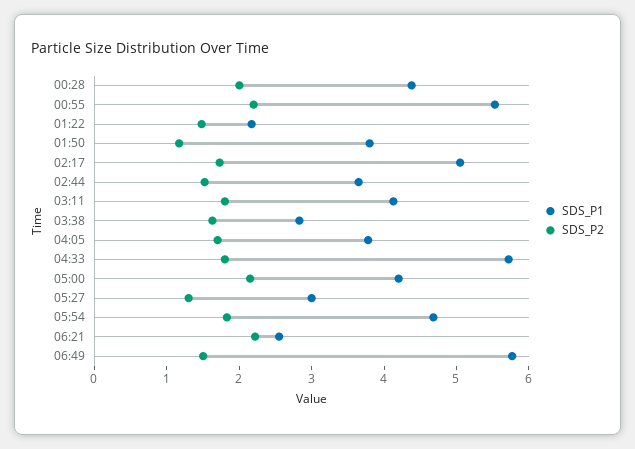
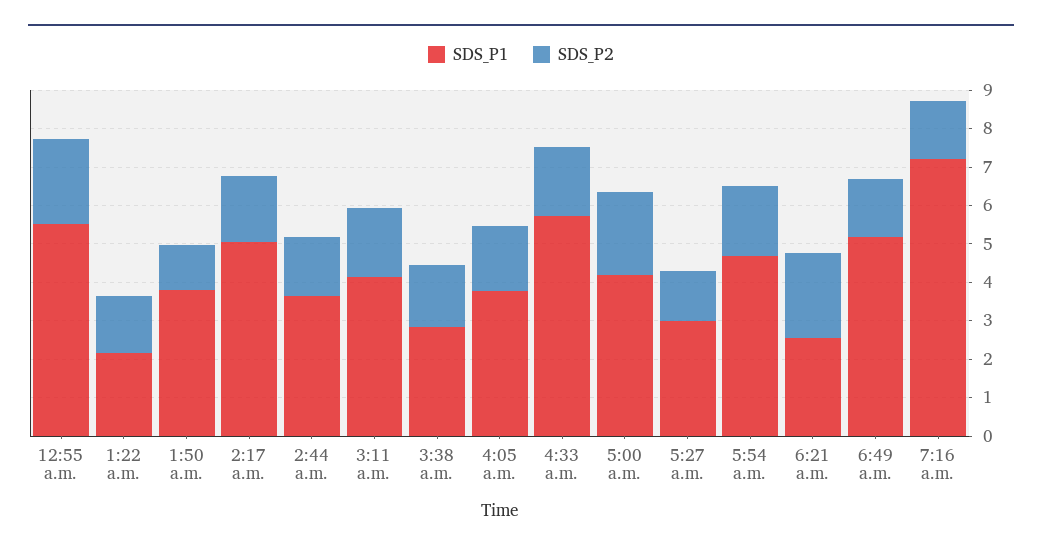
SDS_P1, 00:28: 4.4 -> none
SDS_P2, 00:28: 2 -> none
SDS_P1, 06:49: 5.8 -> 5.25
SDS_P1, 7:16 a.m.: none -> 7.25
SDS_P2, 7:16 a.m.: none -> 1.5

